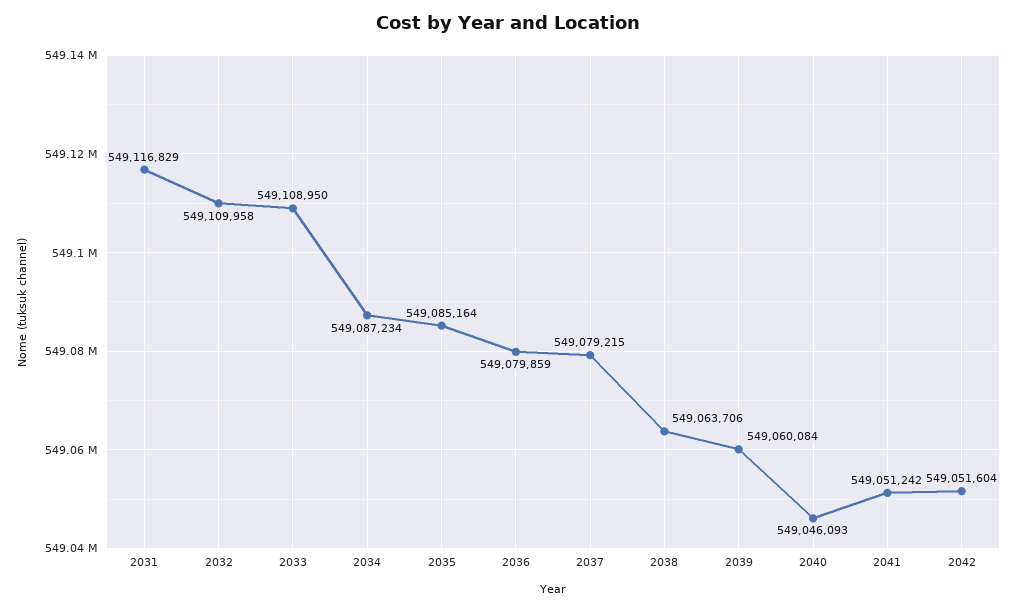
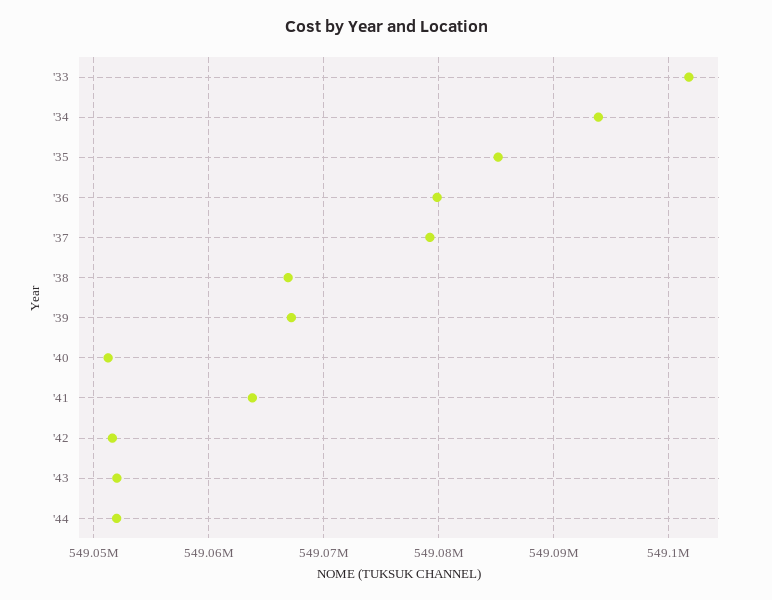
2031: 549116829 -> none
2032: 549109958 -> none
2033: 549108950 -> 549102000
2034: 549087234 -> 549094000
2038: 549063706 -> 549067000
2039: 549060084 -> 549067000
2040: 549046093 -> 549051000
2041: 549051242 -> 549064000
'43: none -> 549052000
'44: none -> 549052000

